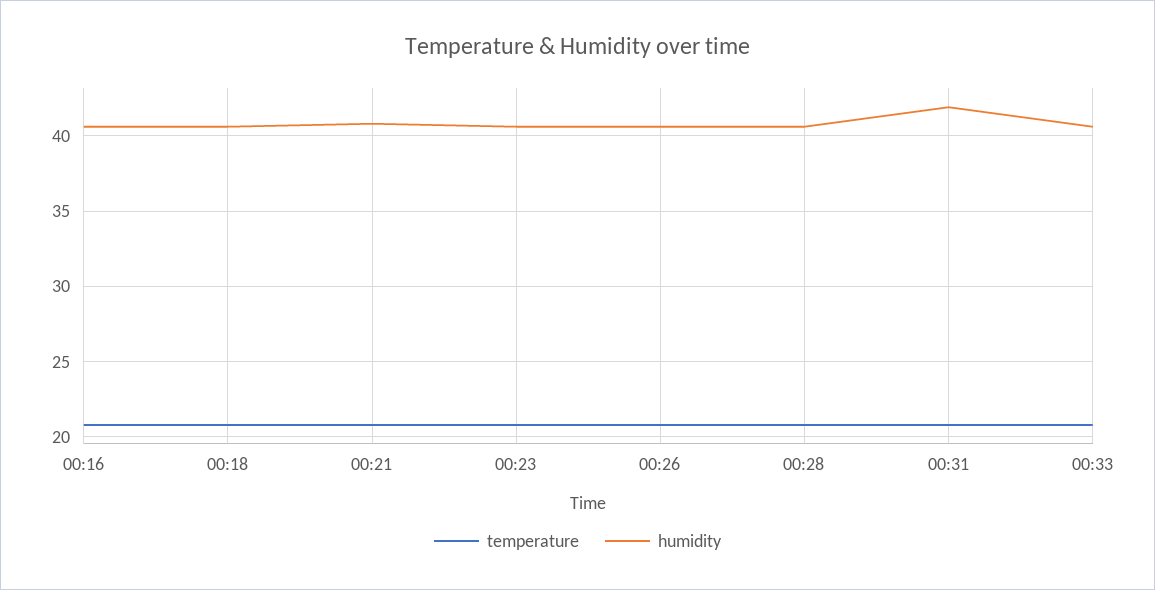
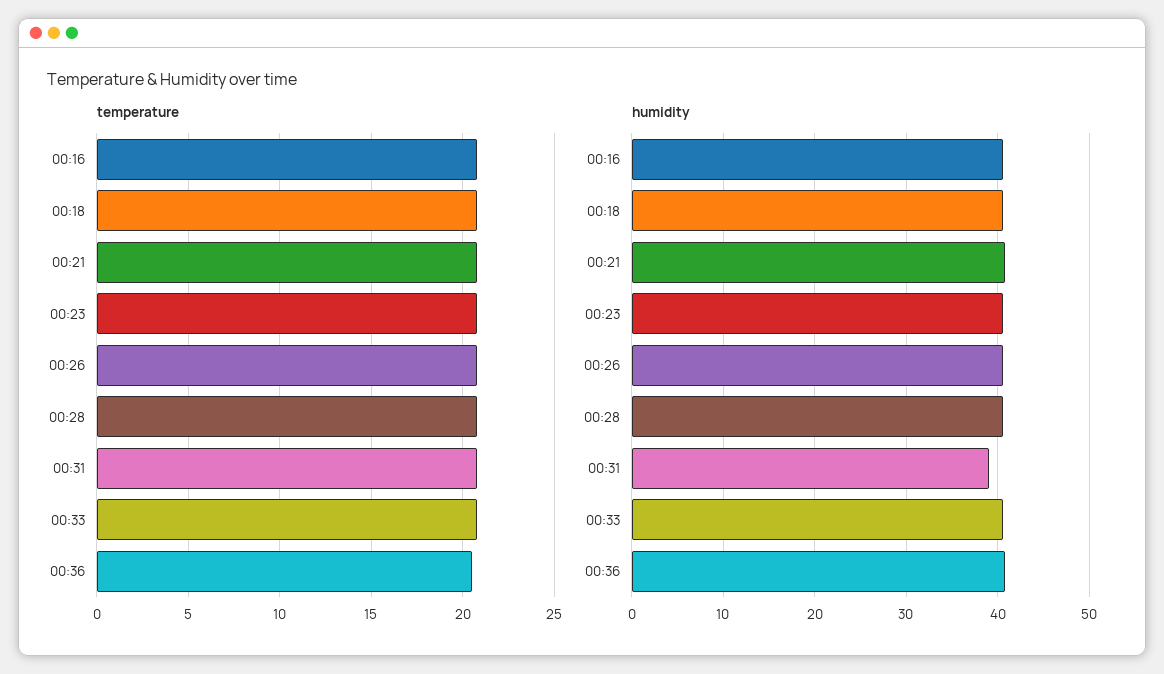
humidity, 00:31: 42 -> 39
temperature, 00:36: none -> 20.5
humidity, 00:36: none -> 41

